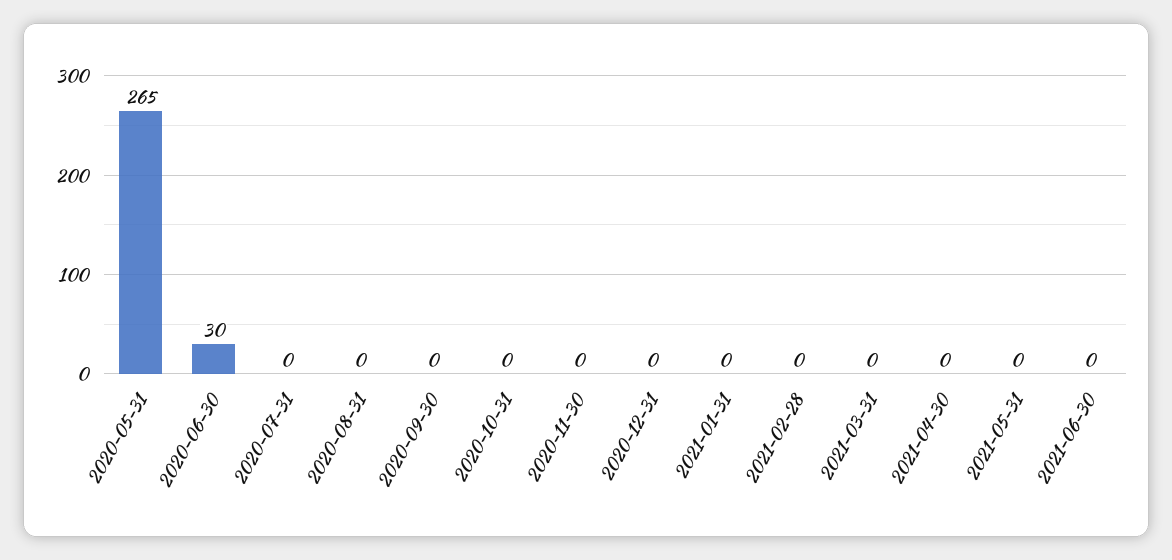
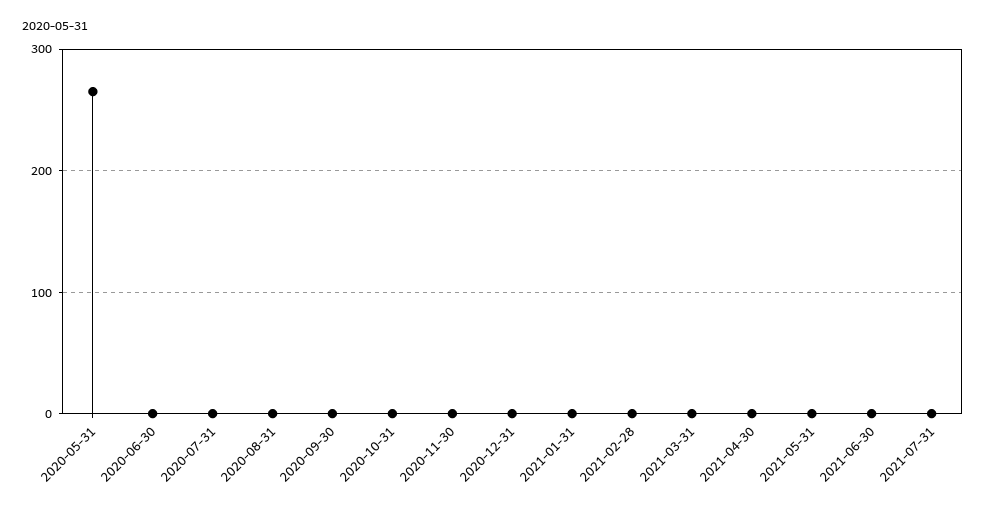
2020-06-30: 30 -> 0
2021-07-31: none -> 0

